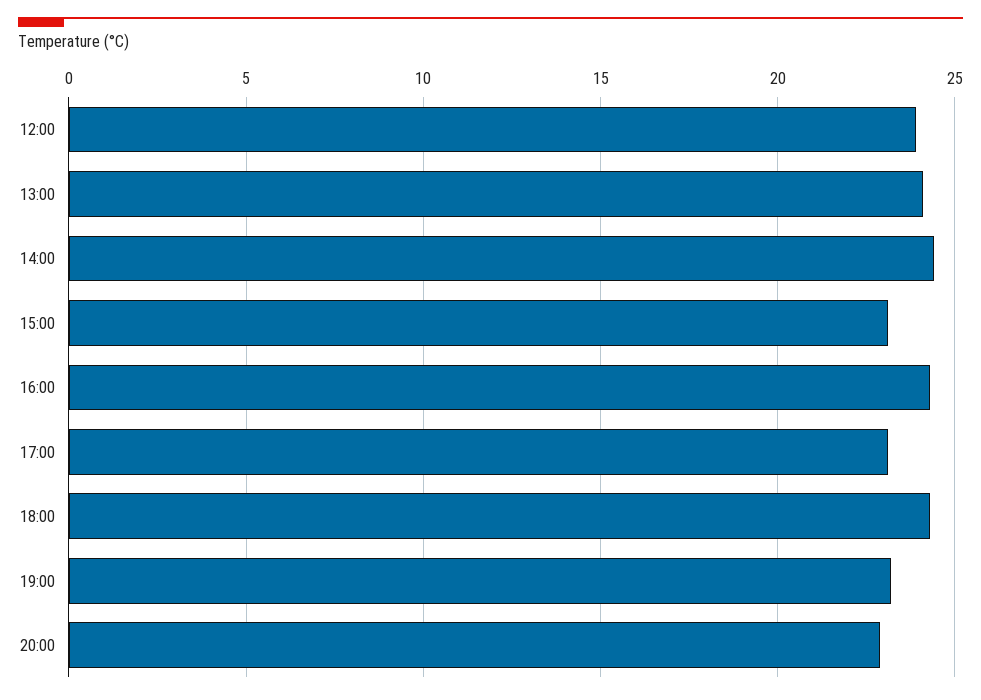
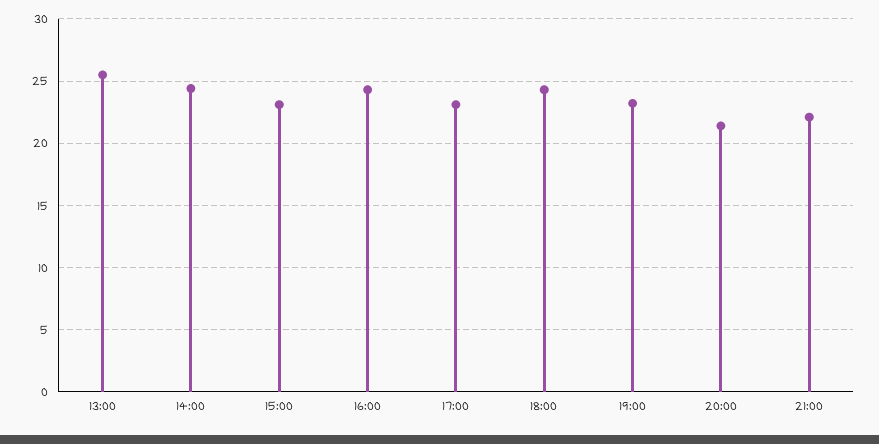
12:00: 24 -> none
13:00: 24 -> 25.5
20:00: 23 -> 21.5
21:00: none -> 22

